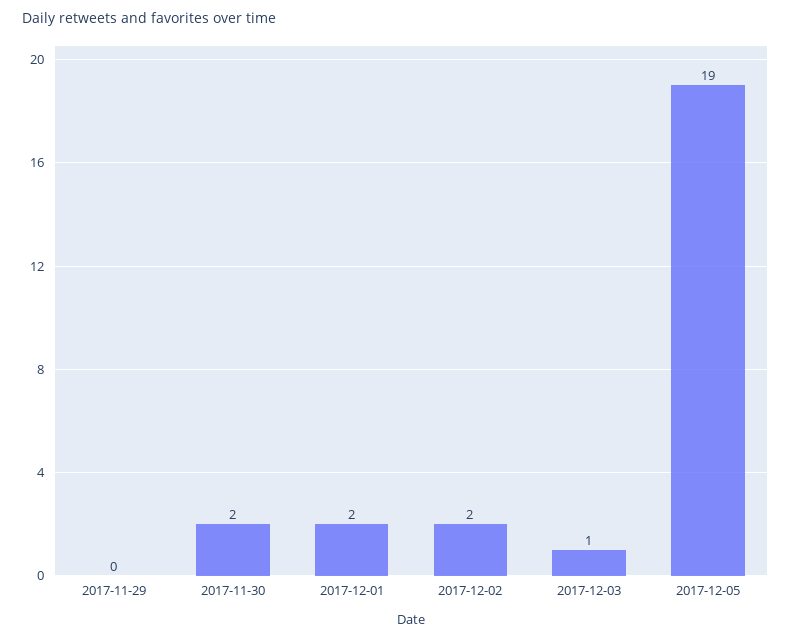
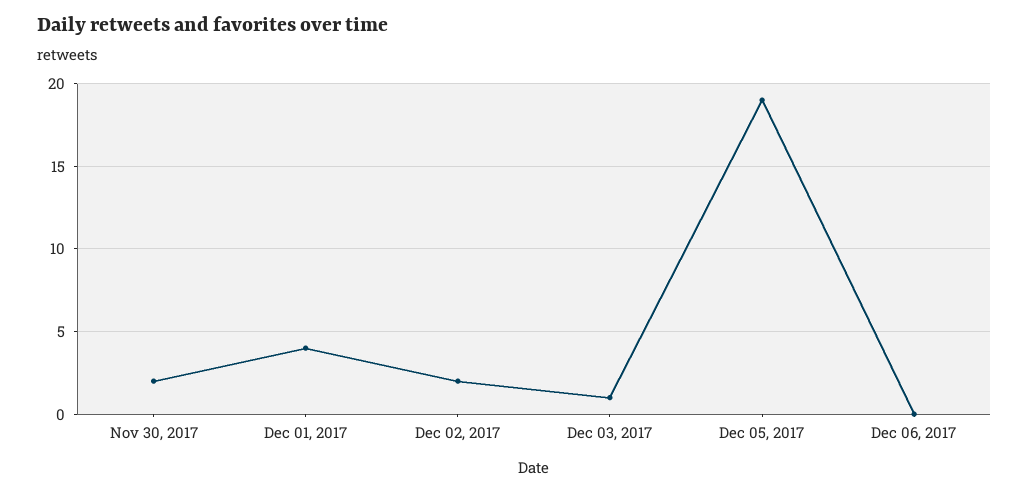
2017-11-29: 0 -> none
2017-12-01: 2 -> 4
Dec 06, 2017: none -> 0

